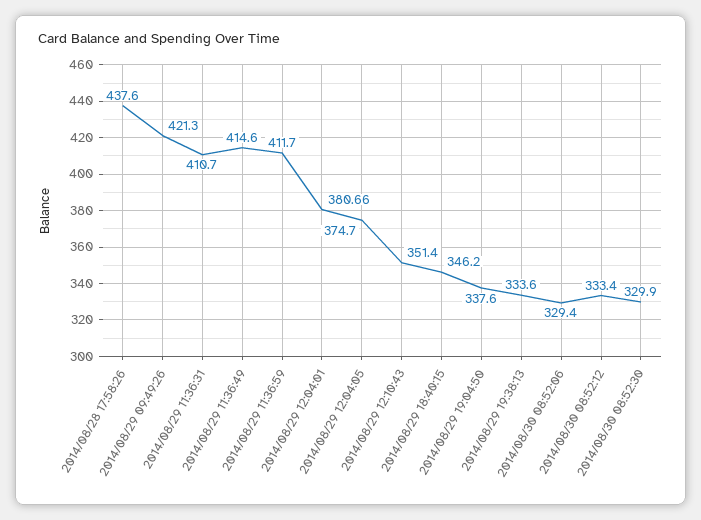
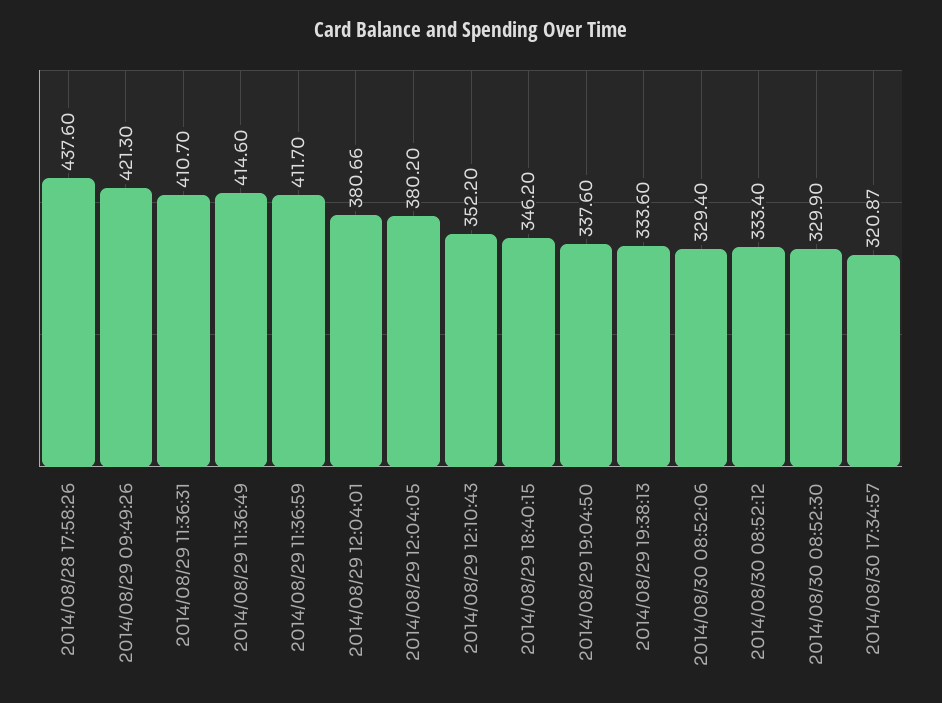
2014/08/29 12:04:05: 374.7 -> 380.2
2014/08/29 12:10:43: 351.4 -> 352.2
2014/08/30 17:34:57: none -> 320.87

